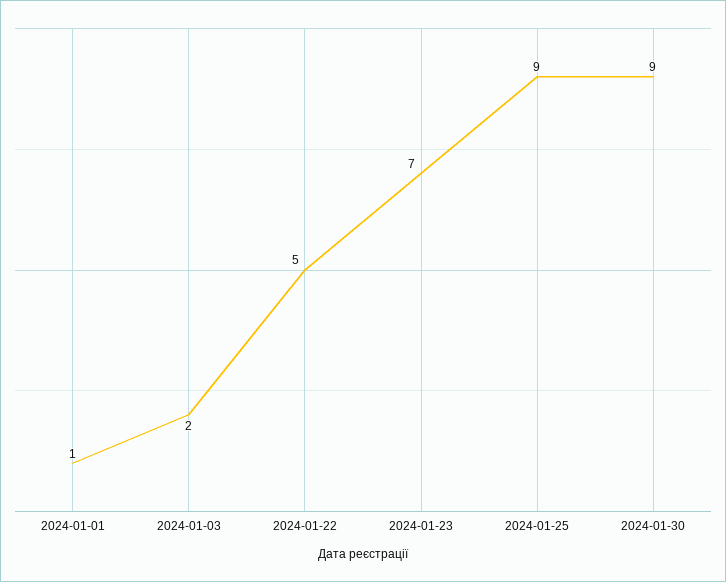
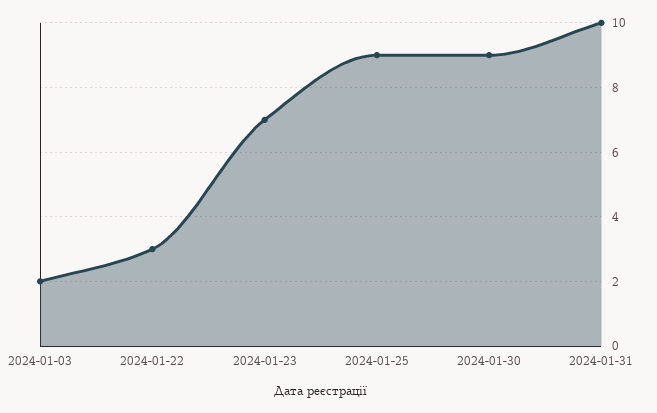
2024-01-01: 1 -> none
2024-01-22: 5 -> 3
2024-01-31: none -> 10

